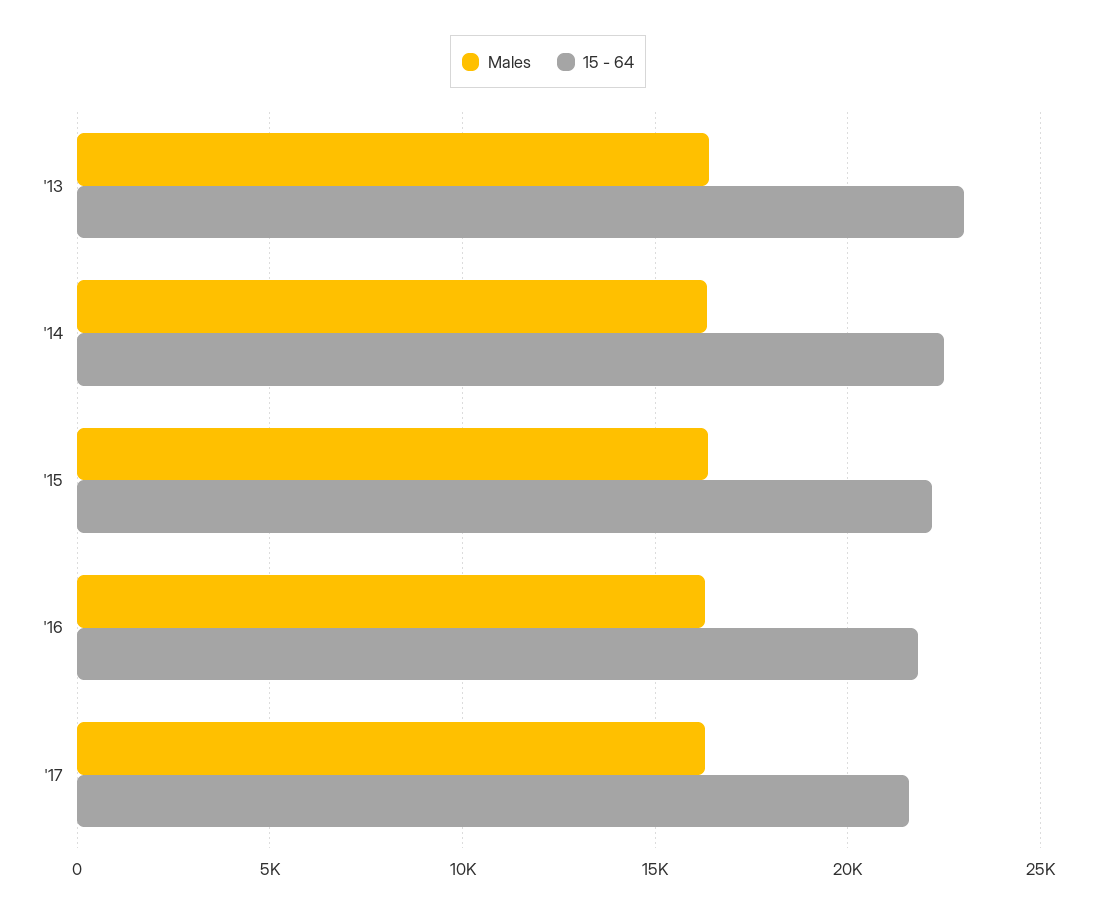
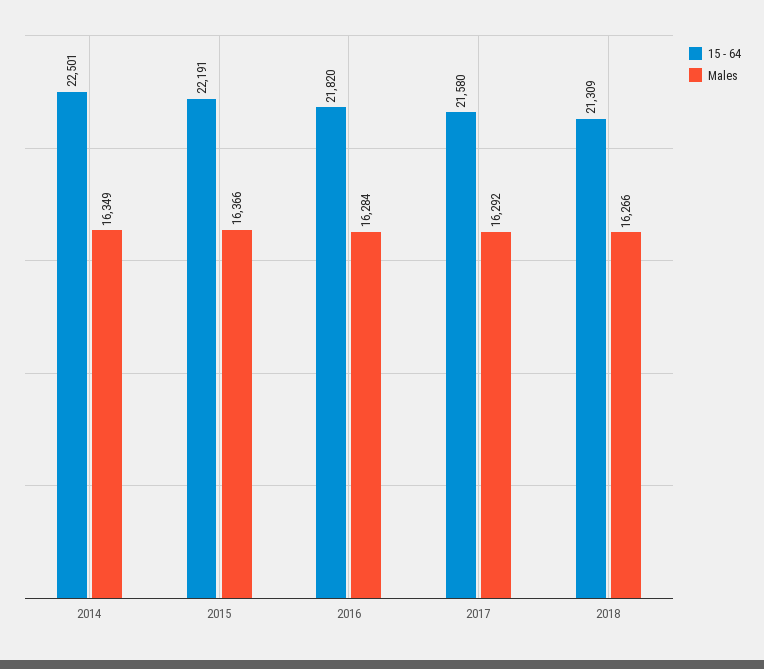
Males, '13: 16500 -> none
15 - 64, '13: 23000 -> none
15 - 64, 2018: none -> 21309
Males, 2018: none -> 16266

